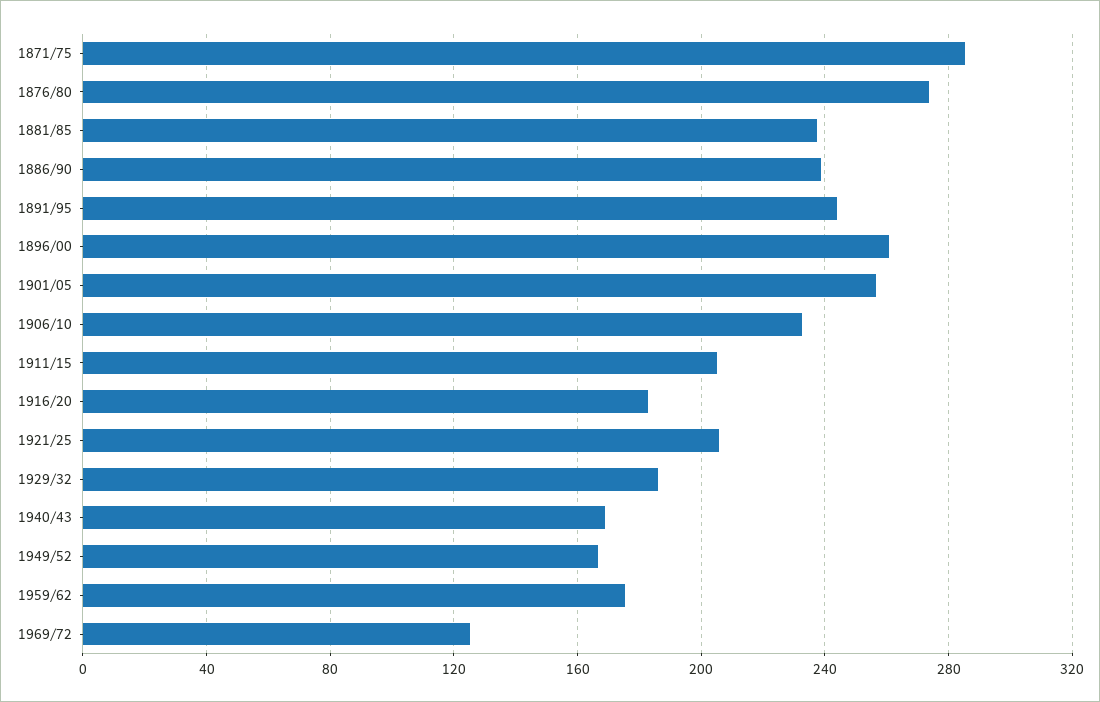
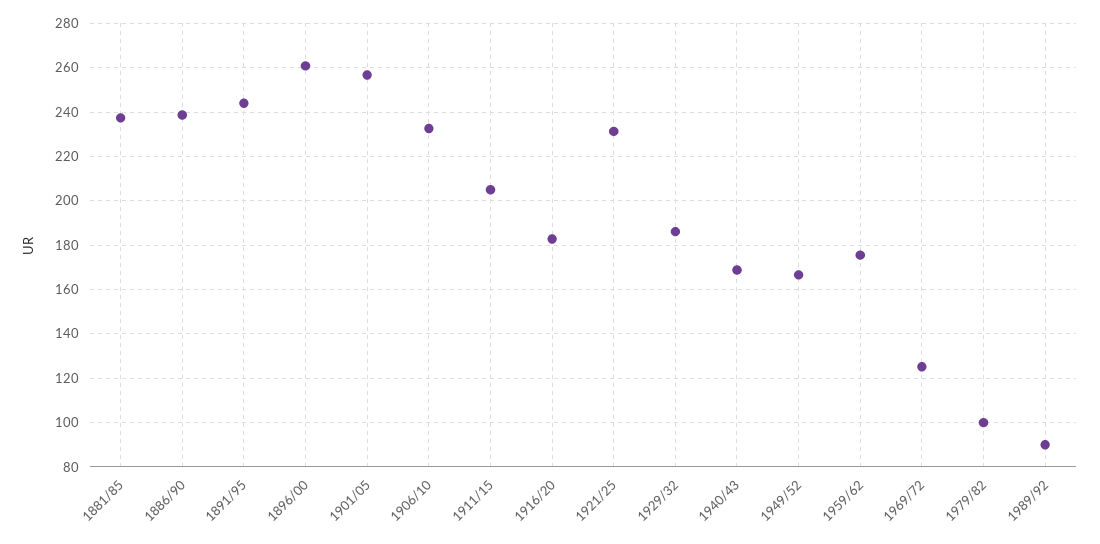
1871/75: 285 -> none
1876/80: 275 -> none
1921/25: 205 -> 230
1979/82: none -> 100
1989/92: none -> 90

